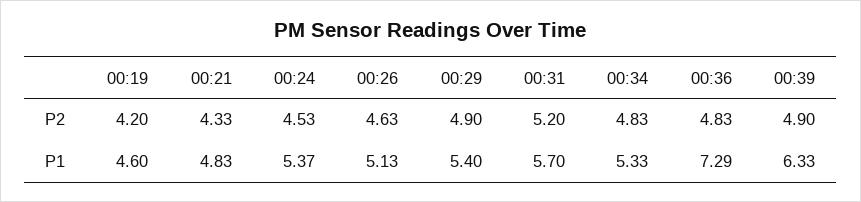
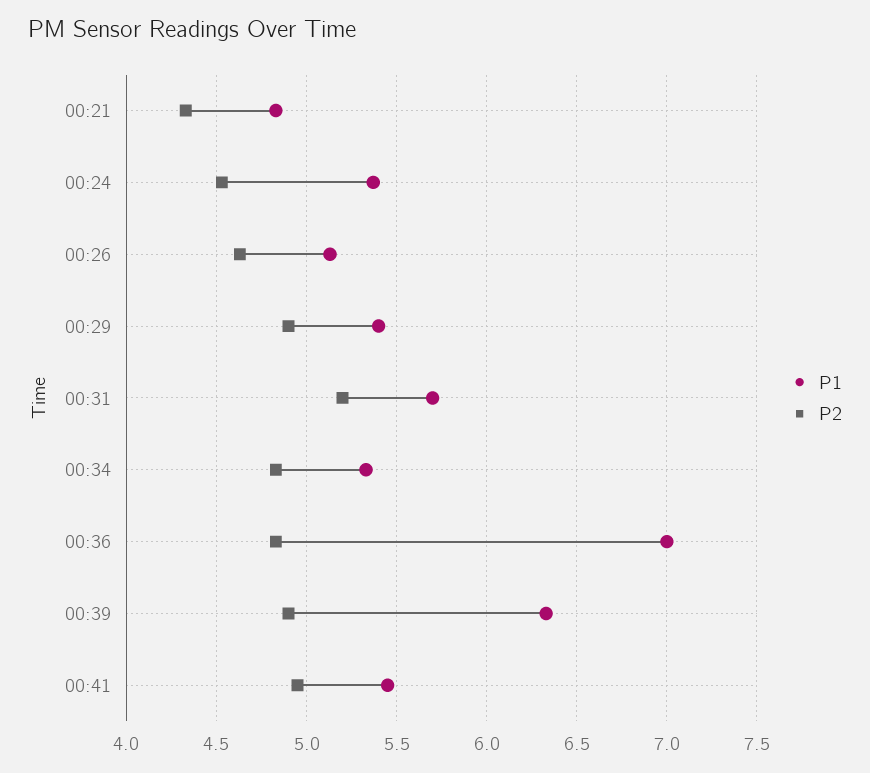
P2, 00:19: 4.2 -> none
P1, 00:19: 4.6 -> none
P1, 00:36: 7.29 -> 7
P1, 00:41: none -> 5.45
P2, 00:41: none -> 4.95

